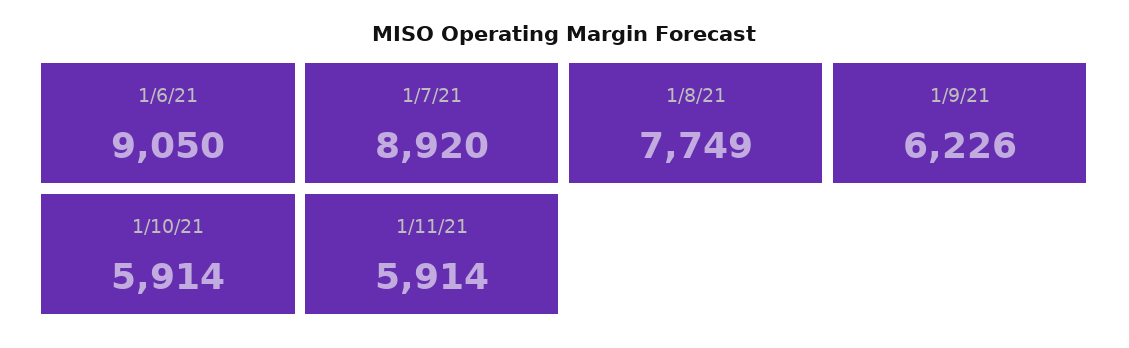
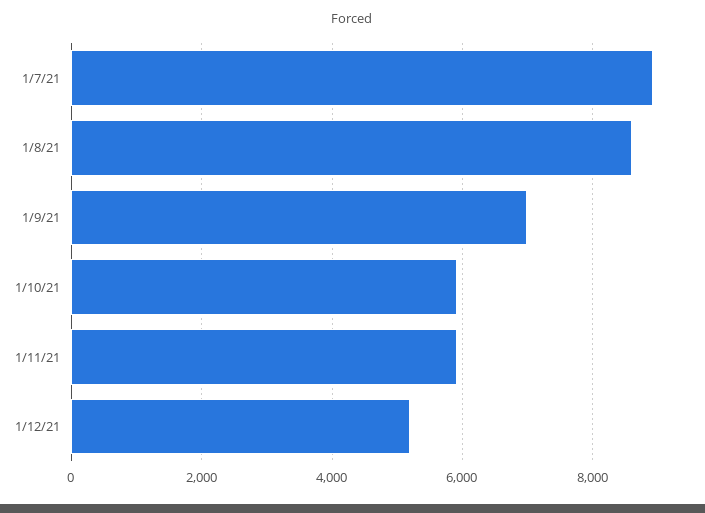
1/6/21: 9050 -> none
1/8/21: 7749 -> 8600
1/9/21: 6226 -> 7000
1/12/21: none -> 5200

